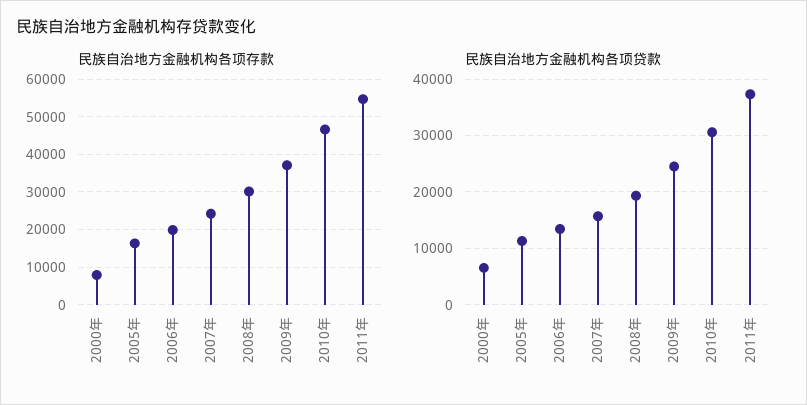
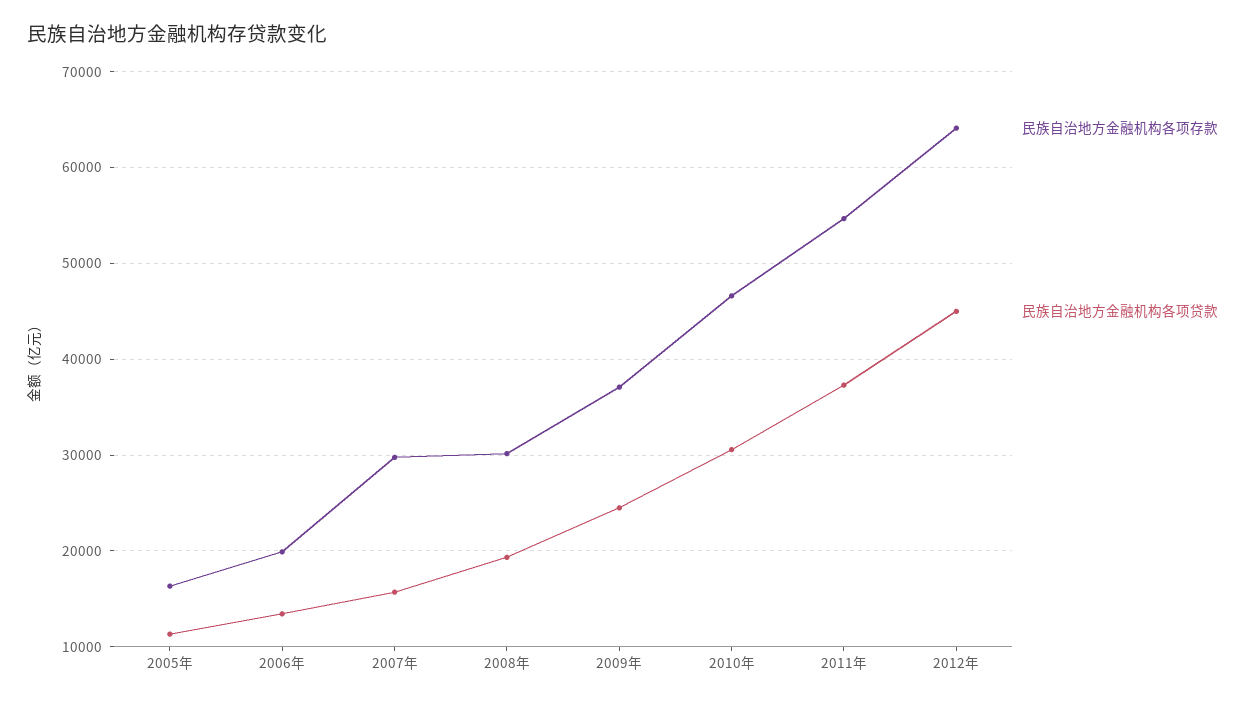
民族自治地方金融机构各项存款, 2000年: 8000 -> none
民族自治地方金融机构各项存款, 2007年: 24000 -> 30000
民族自治地方金融机构各项贷款, 2000年: 6000 -> none
民族自治地方金融机构各项存款, 2012年: none -> 64000
民族自治地方金融机构各项贷款, 2012年: none -> 45000

